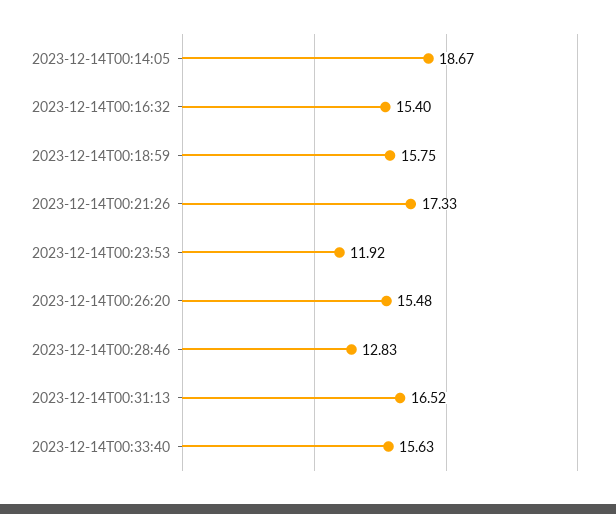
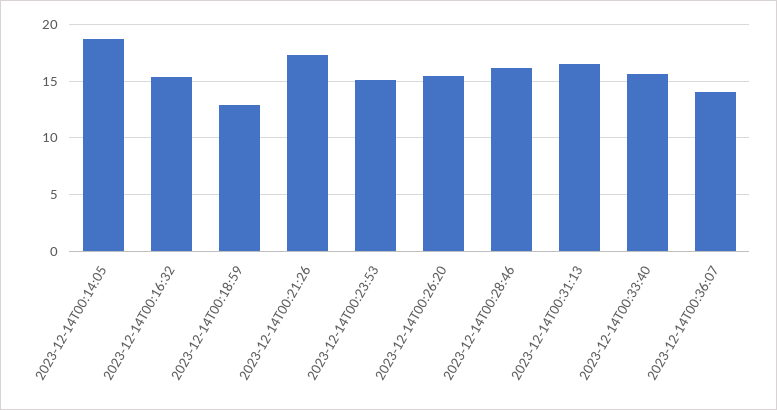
2023-12-14T00:18:59: 15.75 -> 13
2023-12-14T00:23:53: 11.92 -> 15
2023-12-14T00:28:46: 12.83 -> 16
2023-12-14T00:36:07: none -> 14

